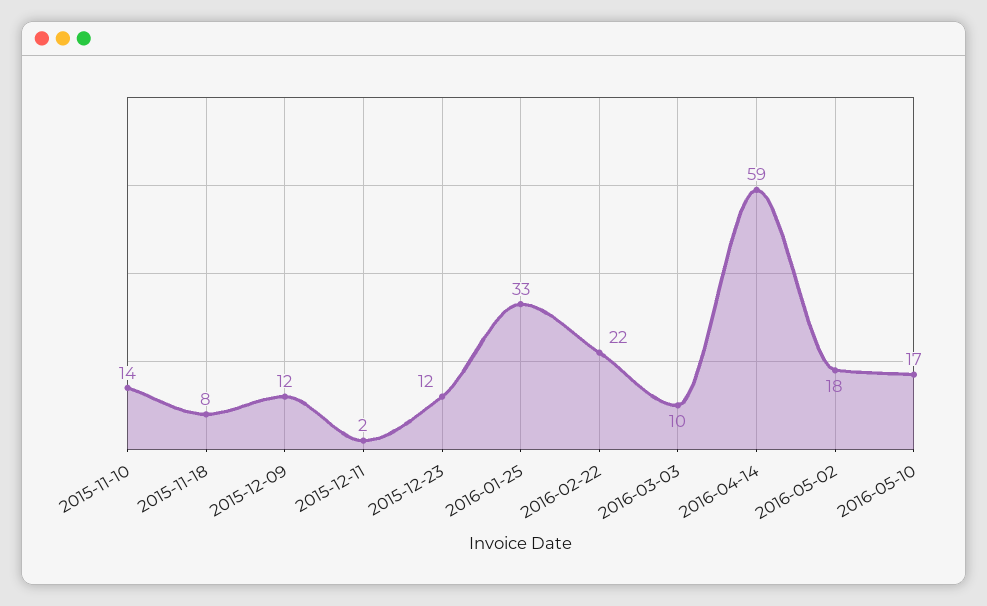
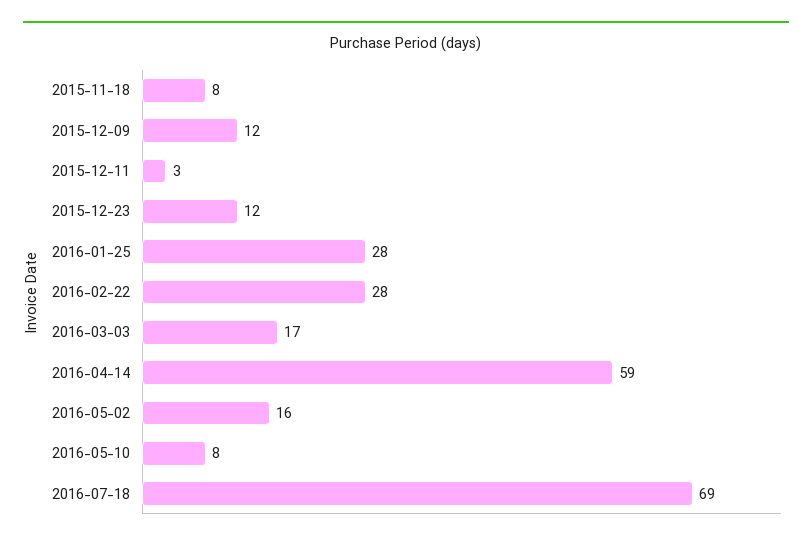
2015-11-10: 14 -> none
2015-12-11: 2 -> 3
2016-01-25: 33 -> 28
2016-02-22: 22 -> 28
2016-03-03: 10 -> 17
2016-05-02: 18 -> 16
2016-05-10: 17 -> 8
2016-07-18: none -> 69

